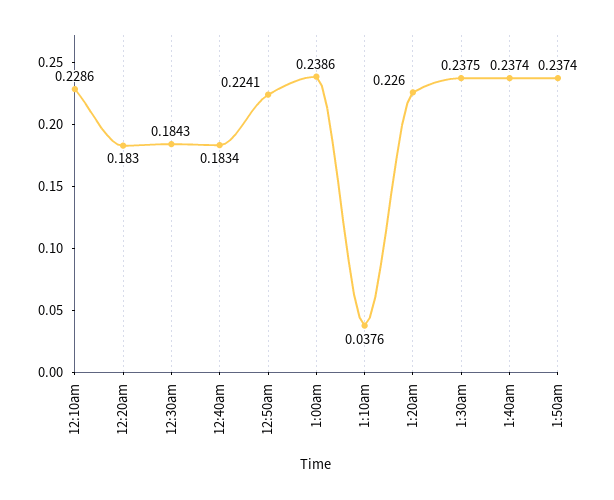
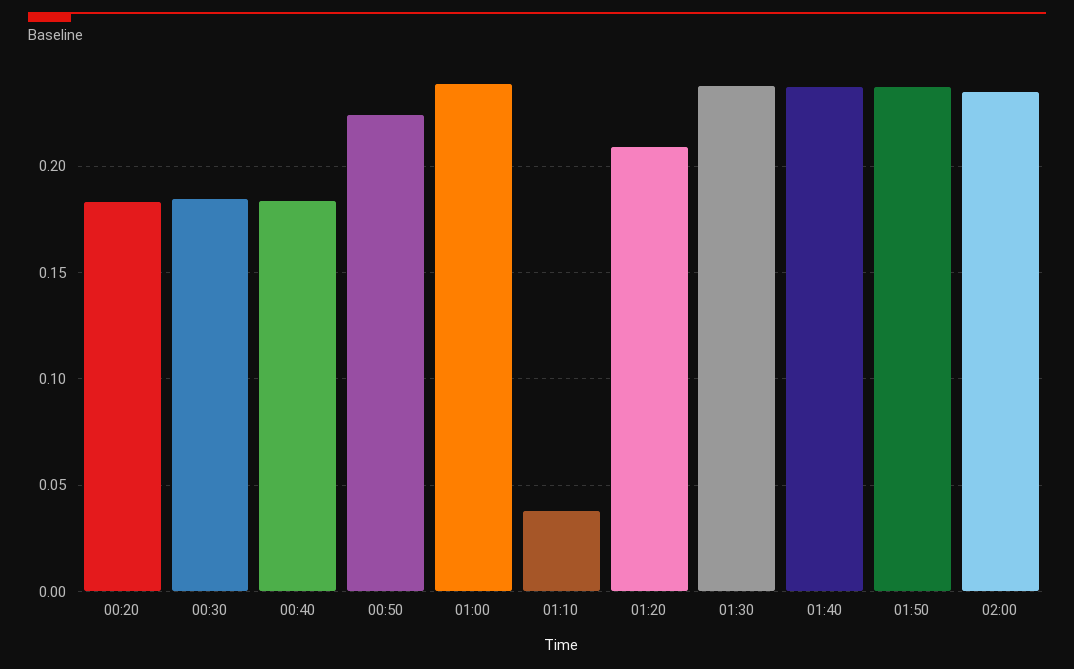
12:10am: 0.2286 -> none
1:20am: 0.226 -> 0.21
02:00: none -> 0.235

